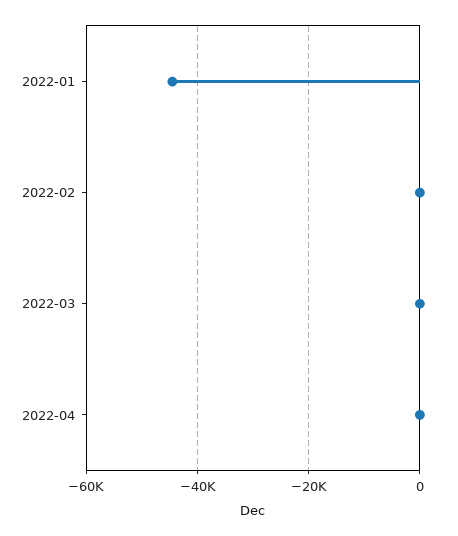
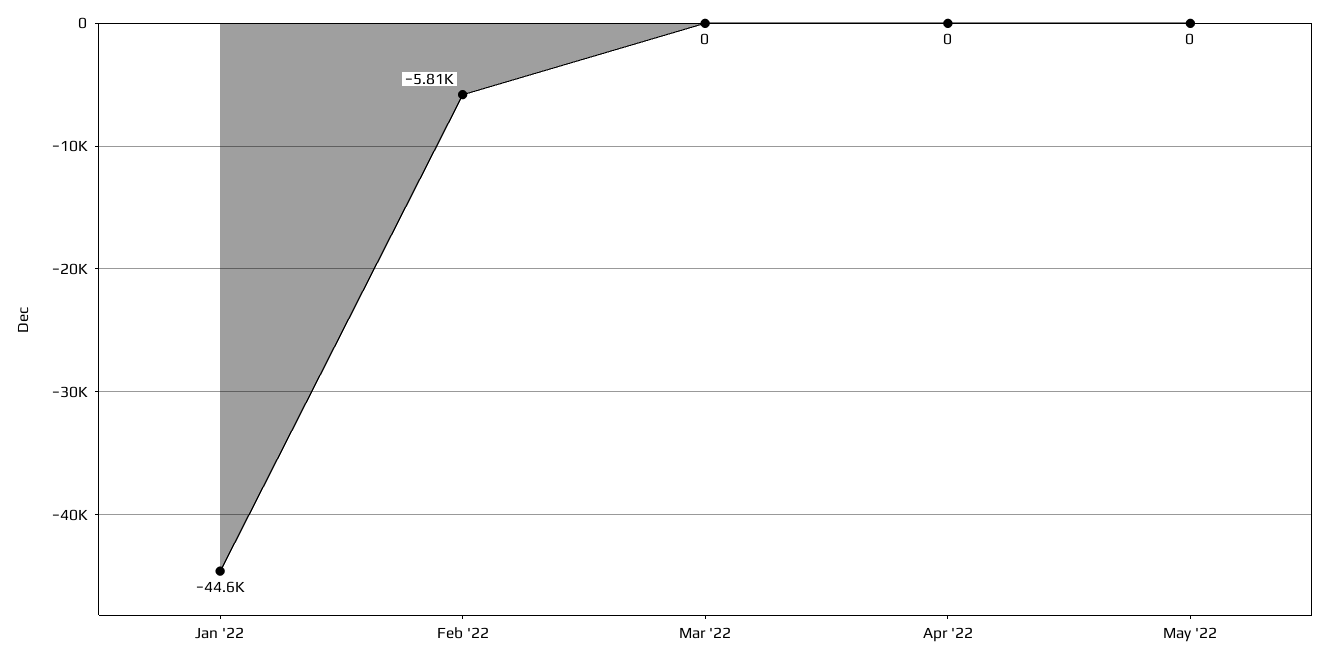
2022-02: 0 -> -5810
May '22: none -> 0

